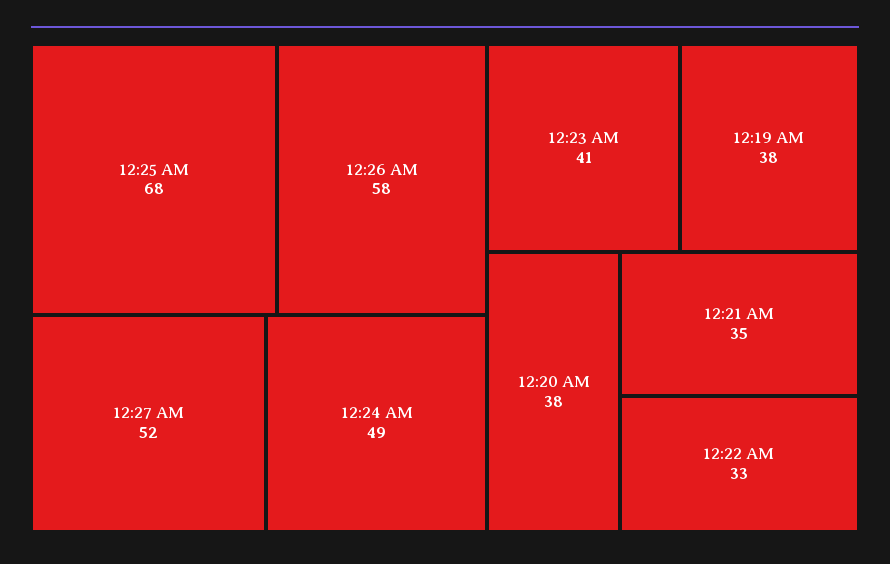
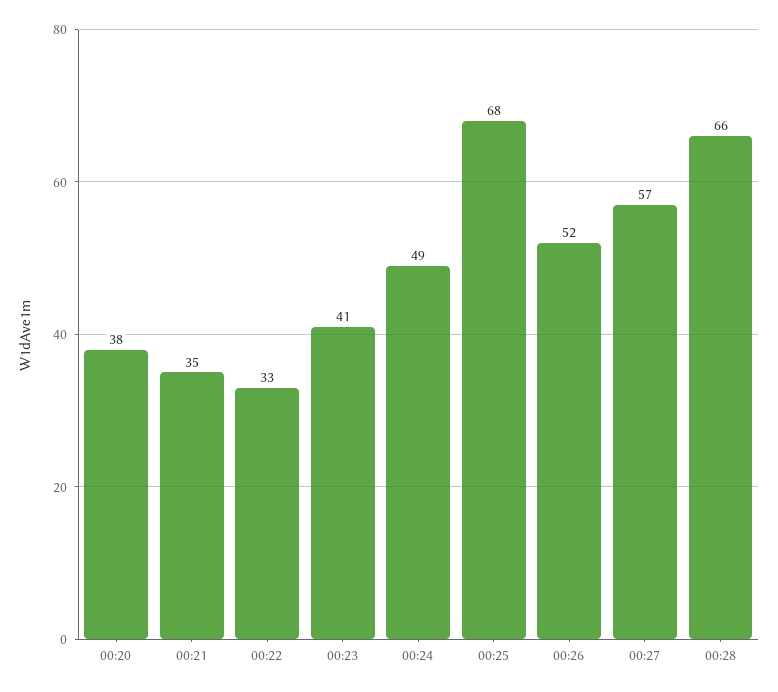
12:26 AM: 58 -> 52
12:27 AM: 52 -> 57
12:19 AM: 38 -> none
00:28: none -> 66

